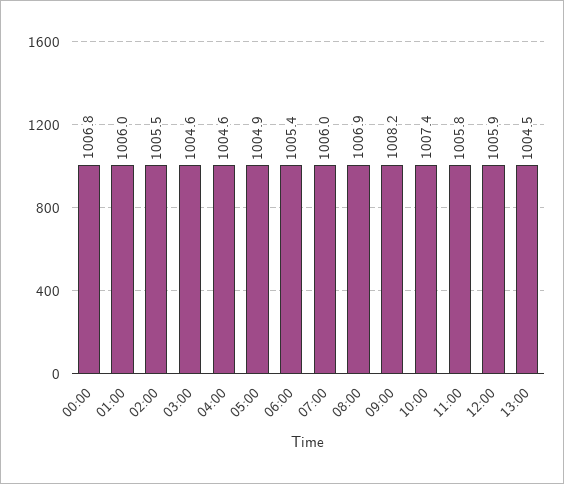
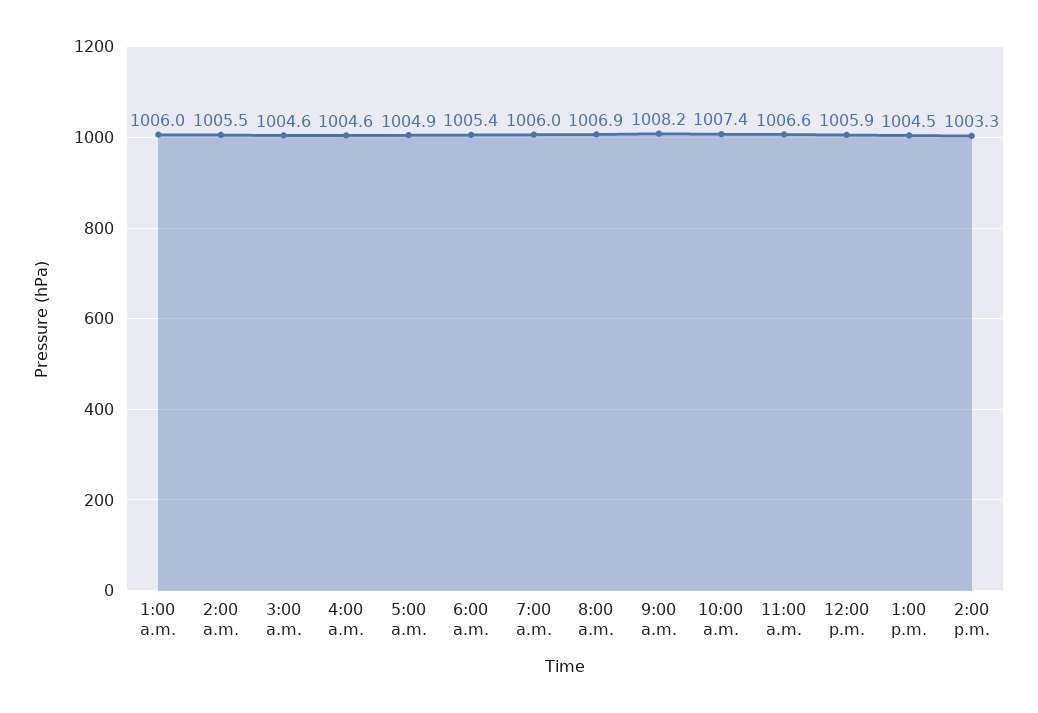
00:00: 1006.8 -> none
11:00: 1005.8 -> 1006.6
2:00 p.m.: none -> 1003.3

